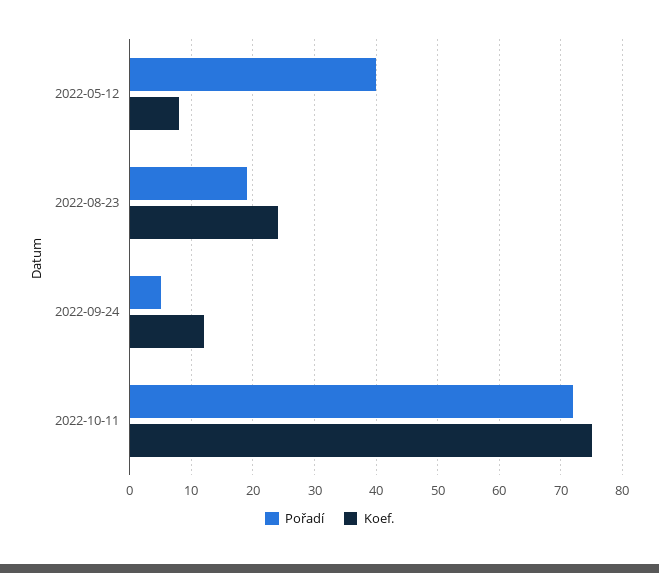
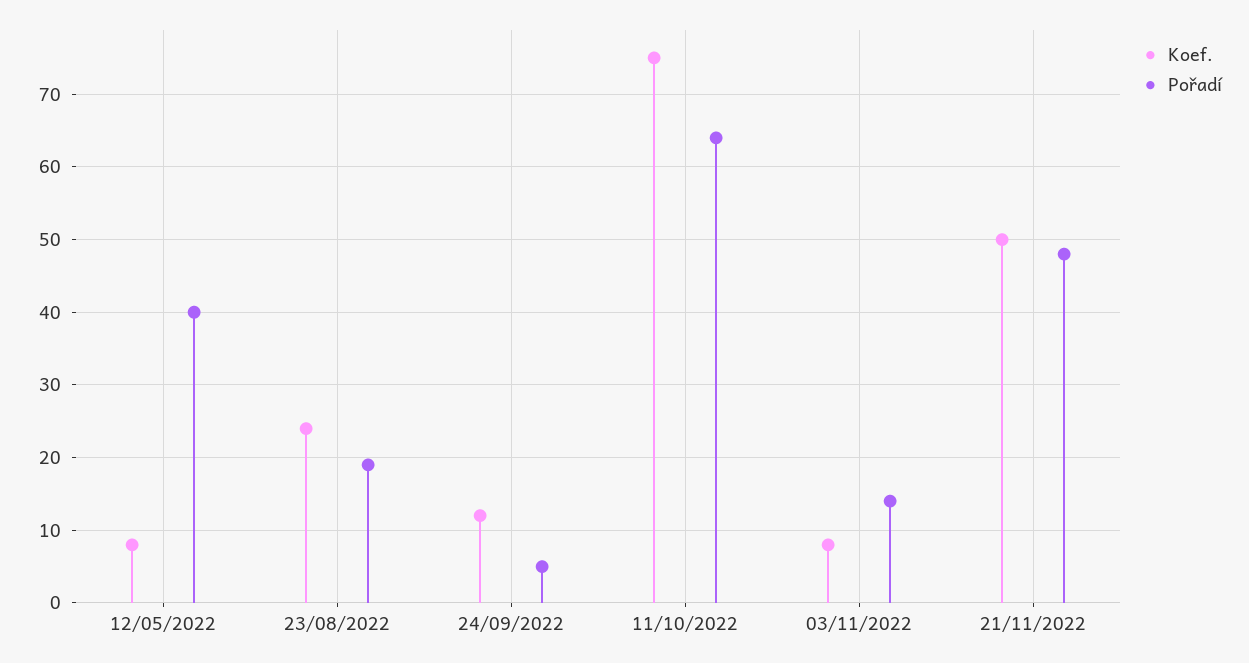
Pořadí, 2022-10-11: 72 -> 64
Koef., 03/11/2022: none -> 8
Pořadí, 03/11/2022: none -> 14
Koef., 21/11/2022: none -> 50
Pořadí, 21/11/2022: none -> 48

